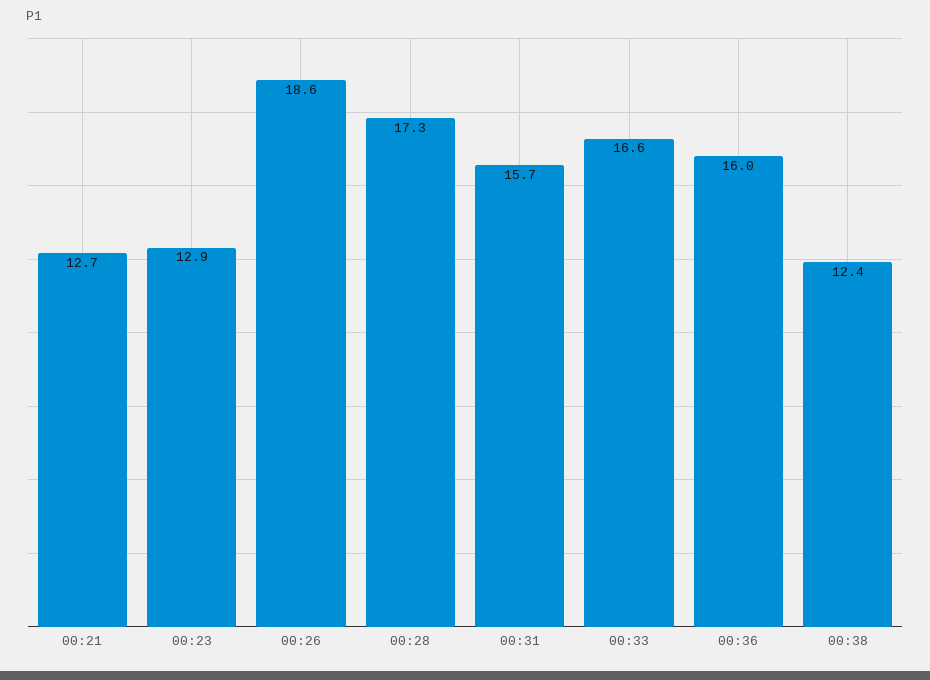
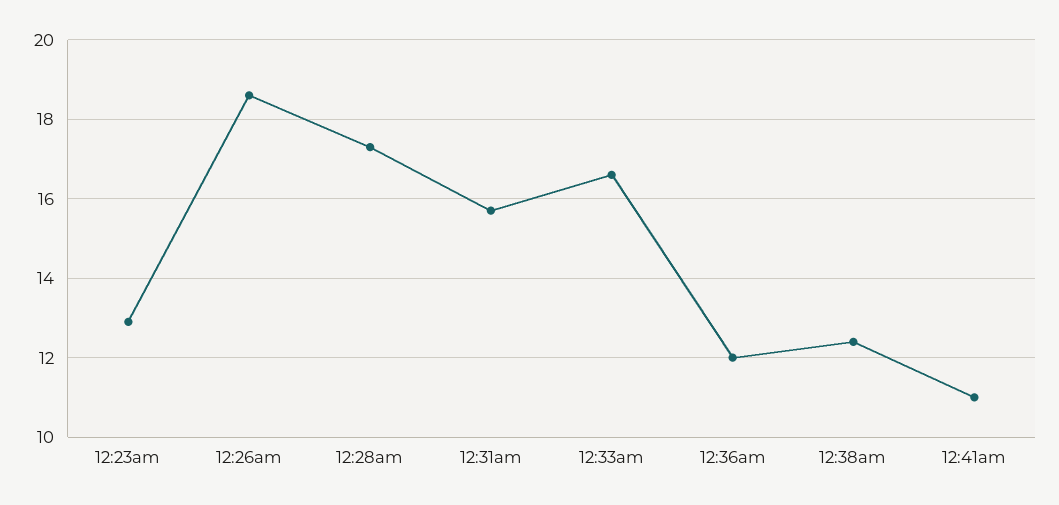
00:21: 12.7 -> none
00:36: 16 -> 12
12:41am: none -> 11

